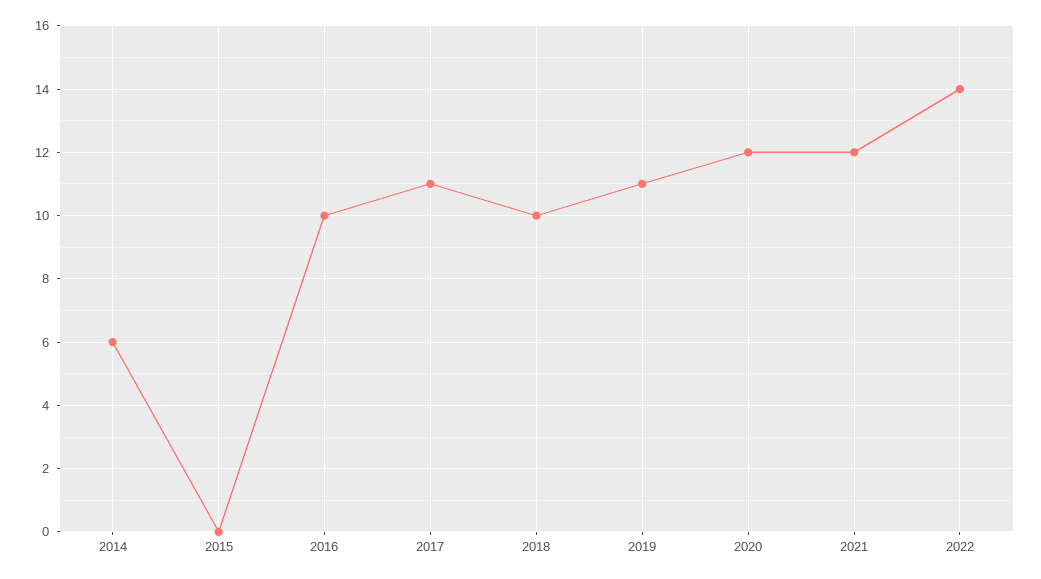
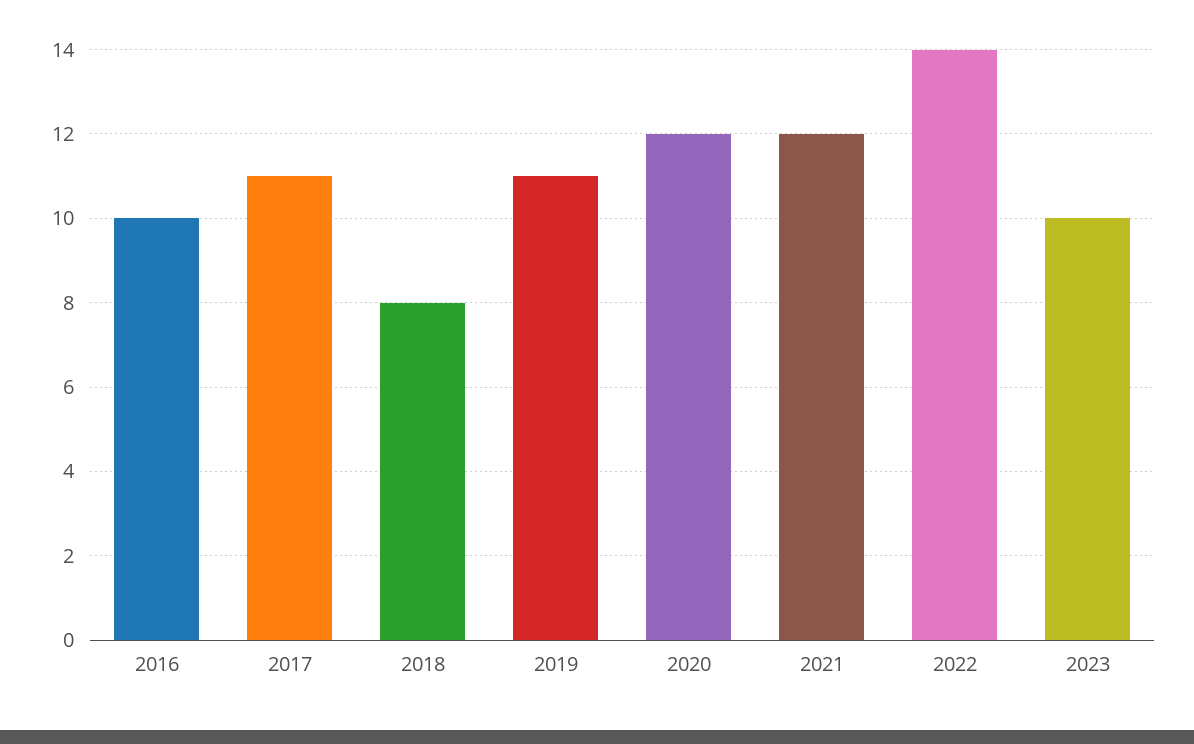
2014: 6 -> none
2015: 0 -> none
2018: 10 -> 8
2023: none -> 10

